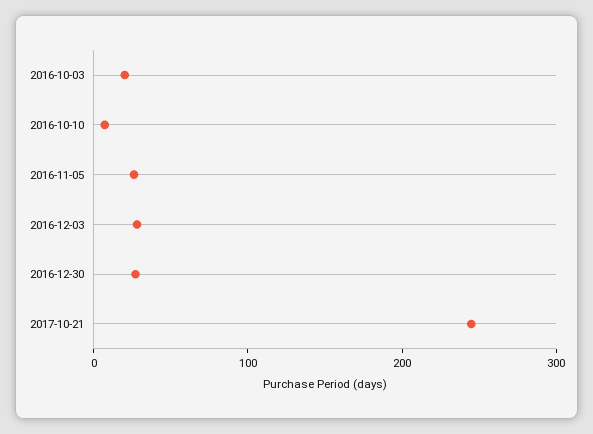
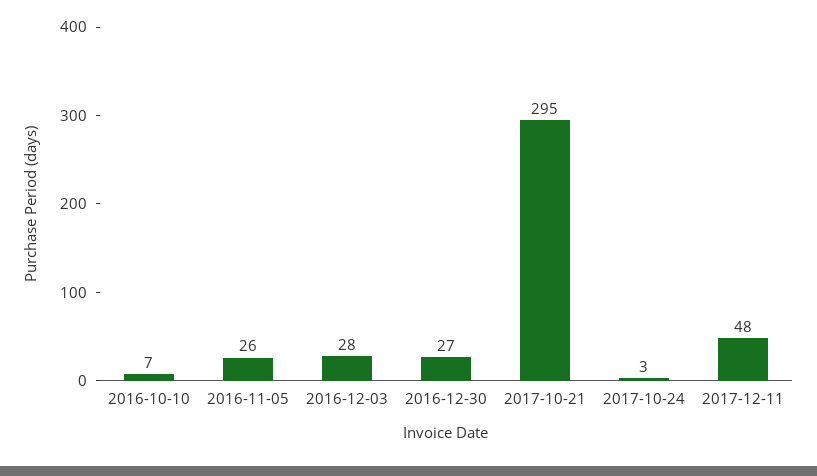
2016-10-03: 20 -> none
2017-10-21: 240 -> 295
2017-10-24: none -> 3
2017-12-11: none -> 48

